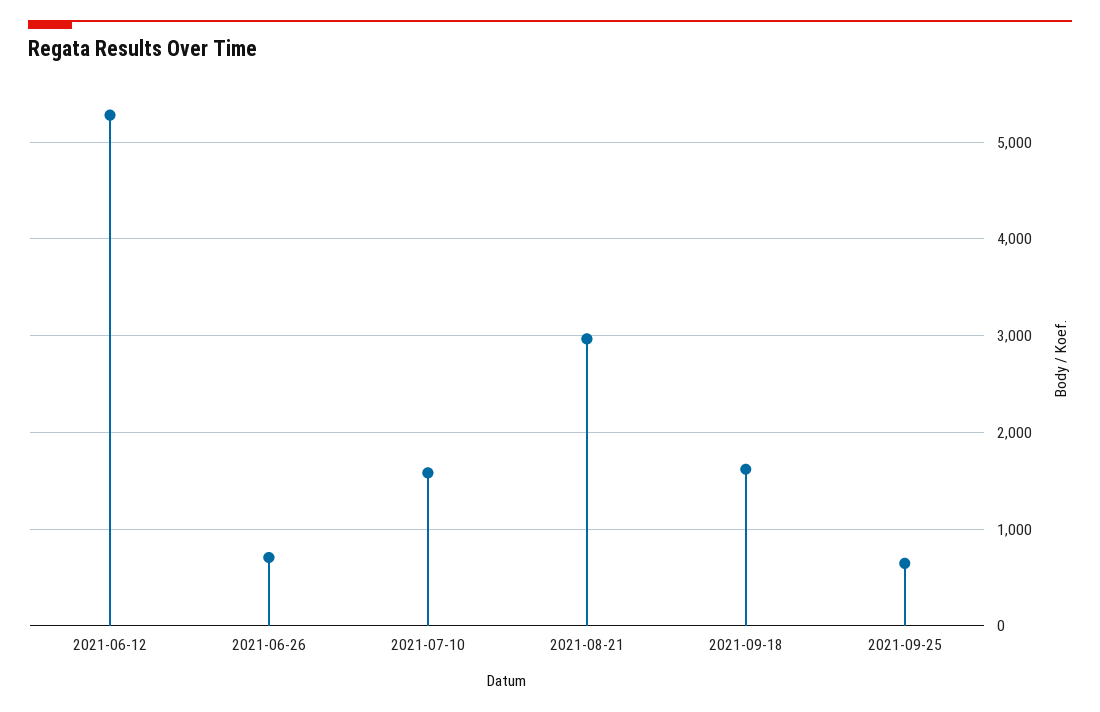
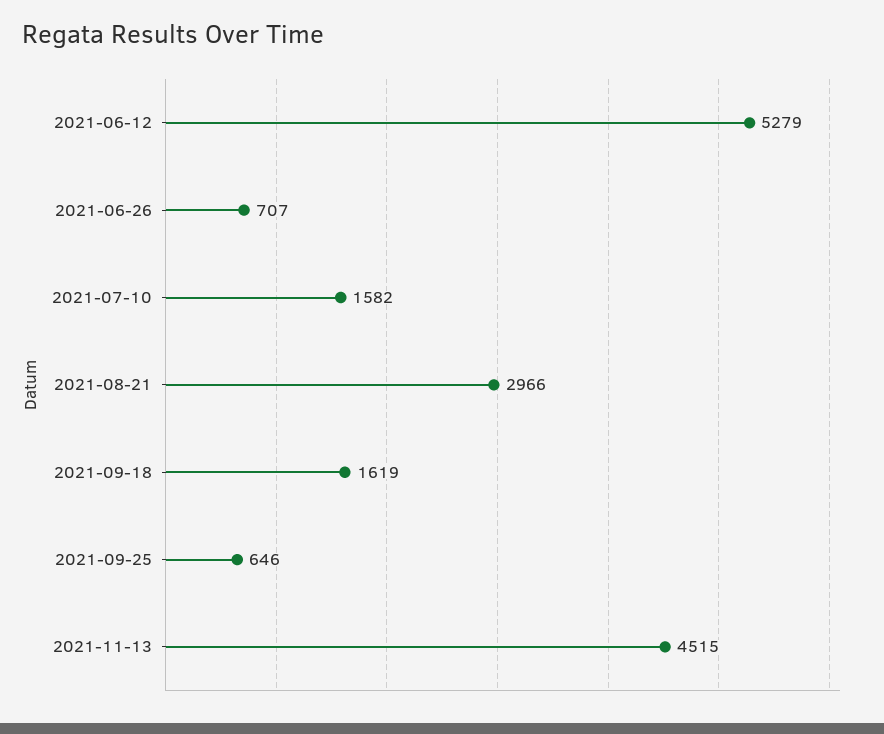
2021-11-13: none -> 4515

